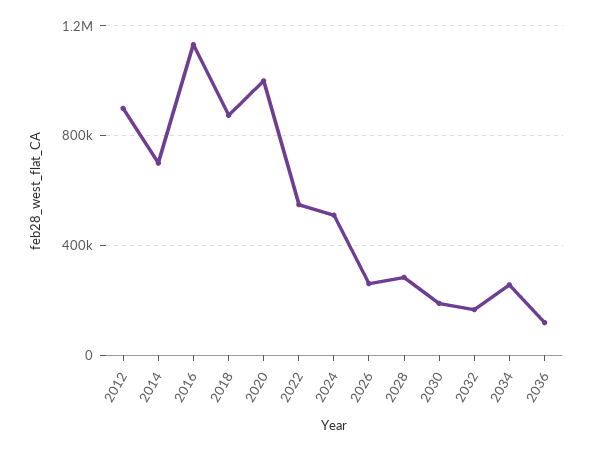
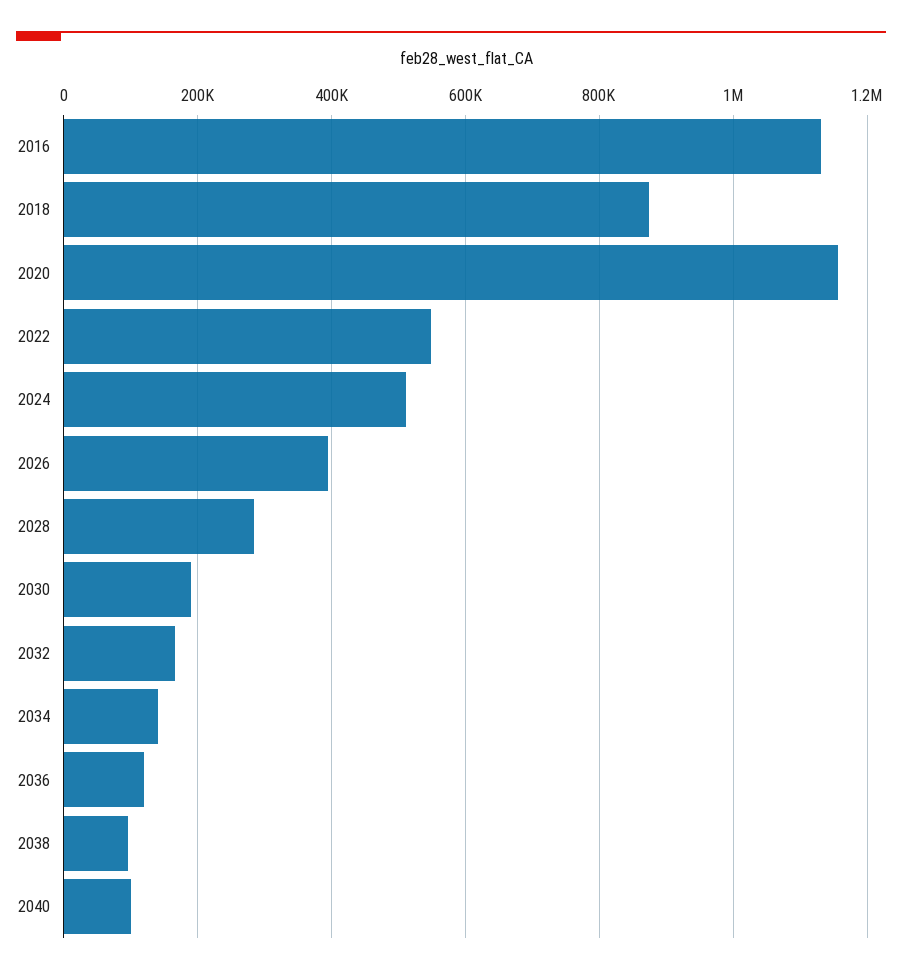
2012: 900000 -> none
2014: 700000 -> none
2020: 1000000 -> 1160000
2026: 250000 -> 400000
2034: 250000 -> 140000
2038: none -> 100000
2040: none -> 100000

